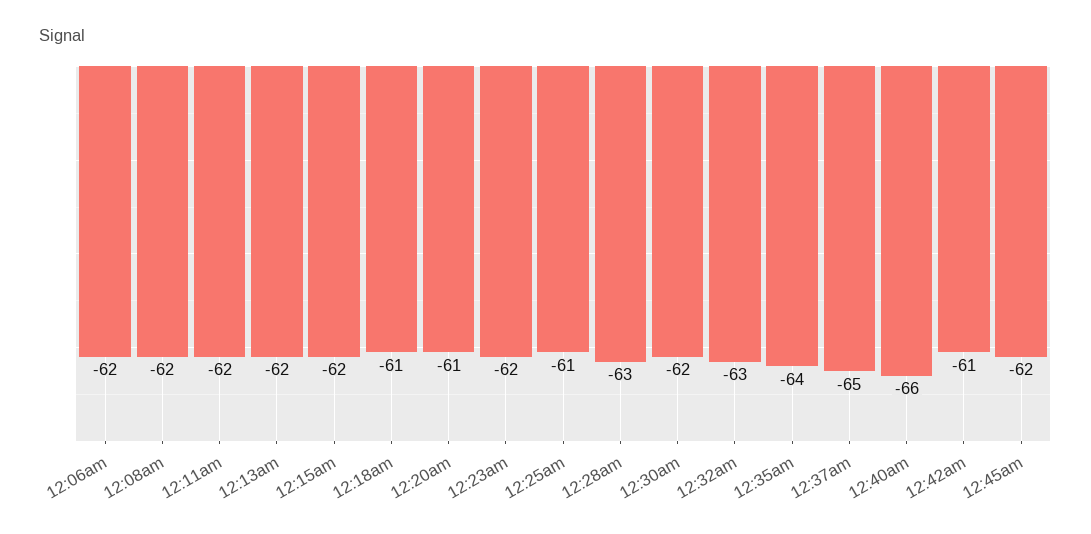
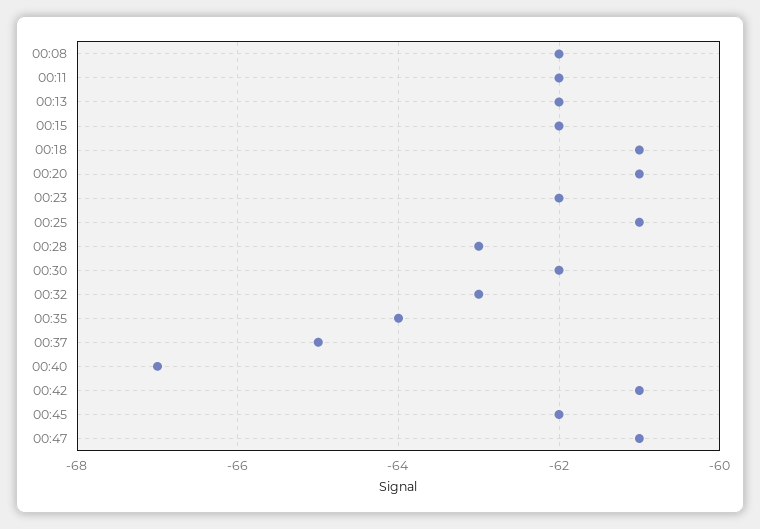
12:06am: -62 -> none
12:40am: -66 -> -67
00:47: none -> -61

